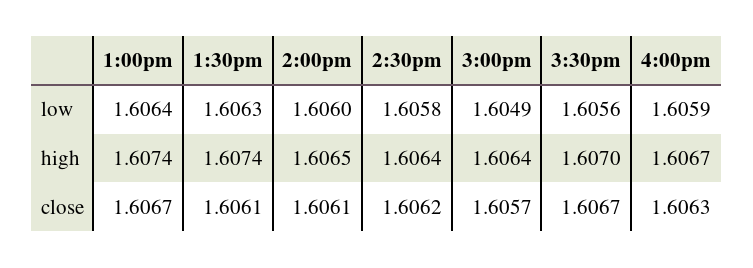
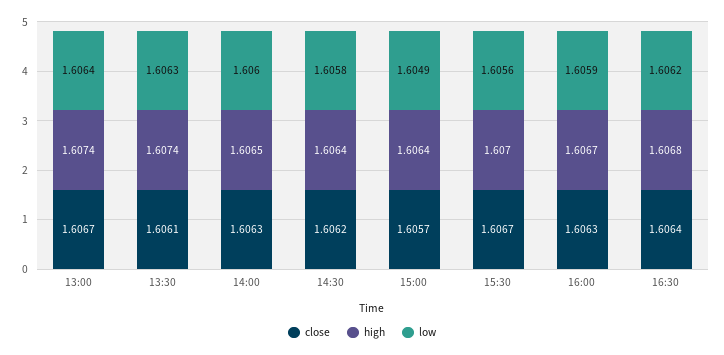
close, 2:00pm: 1.6061 -> 1.6063
close, 16:30: none -> 1.6064
high, 16:30: none -> 1.6068
low, 16:30: none -> 1.6062

